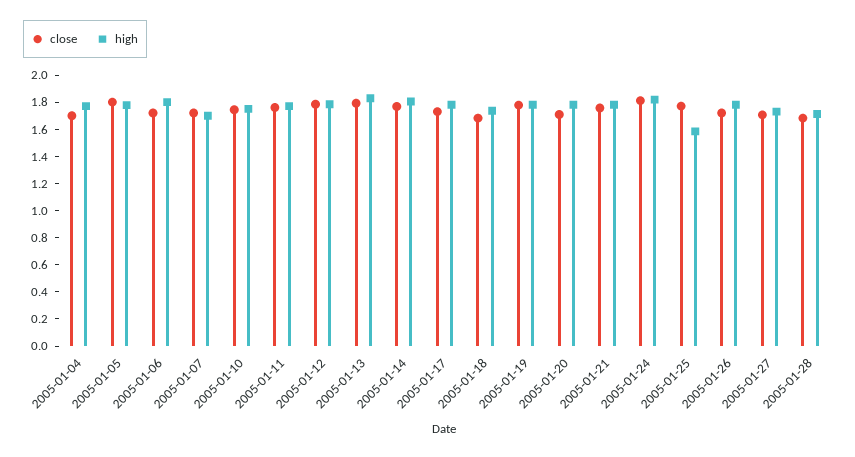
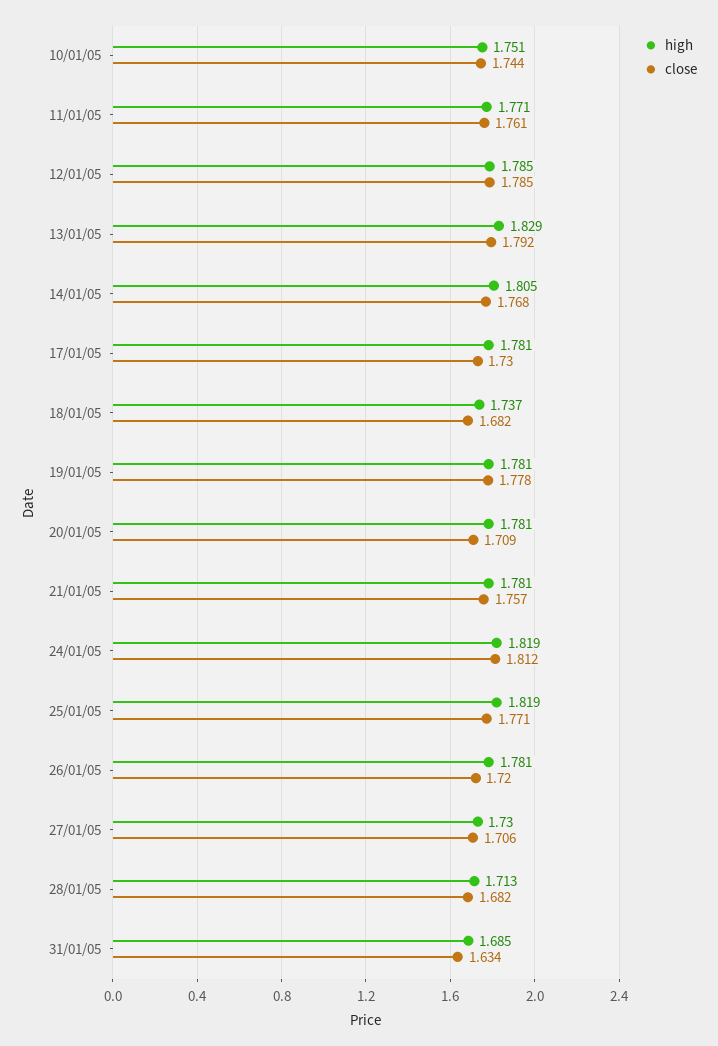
close, 2005-01-04: 1.7 -> none
high, 2005-01-04: 1.8 -> none
close, 2005-01-05: 1.8 -> none
high, 2005-01-05: 1.8 -> none
close, 2005-01-06: 1.7 -> none
high, 2005-01-06: 1.8 -> none
close, 2005-01-07: 1.7 -> none
high, 2005-01-07: 1.7 -> none
high, 2005-01-25: 1.6 -> 1.819
high, 31/01/05: none -> 1.685
close, 31/01/05: none -> 1.634

